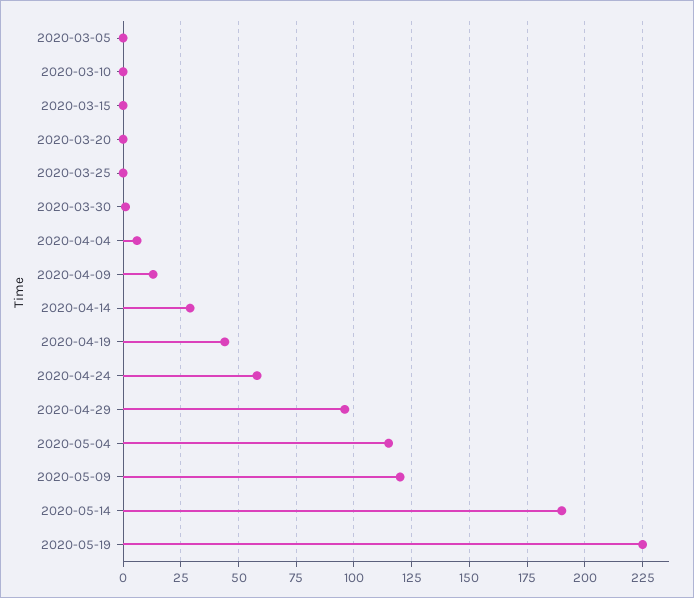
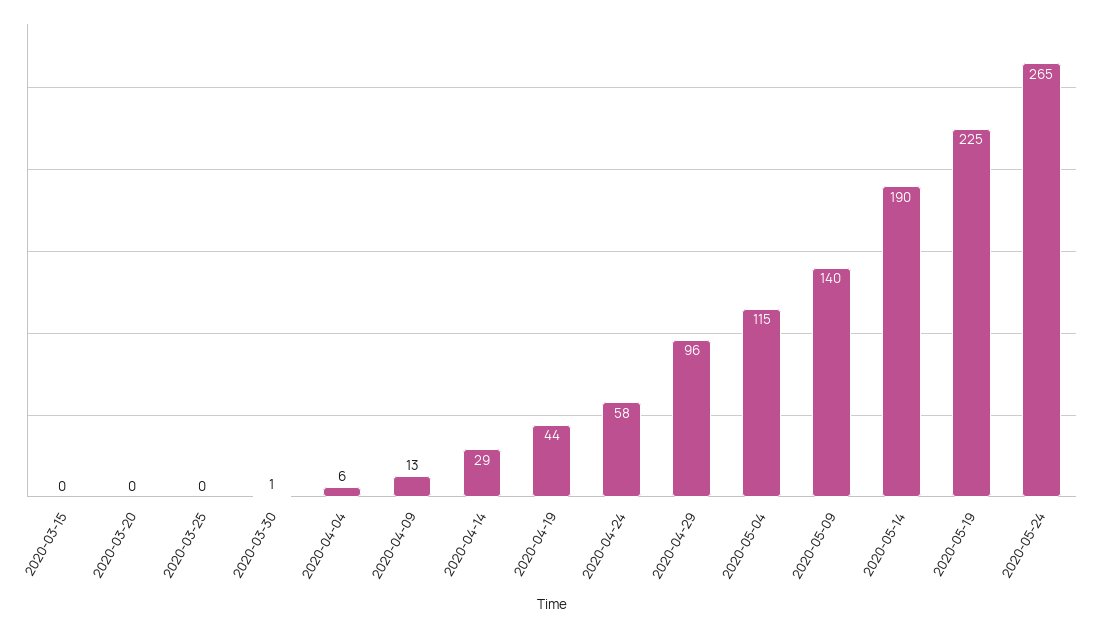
2020-03-05: 0 -> none
2020-03-10: 0 -> none
2020-05-09: 120 -> 140
2020-05-24: none -> 265

